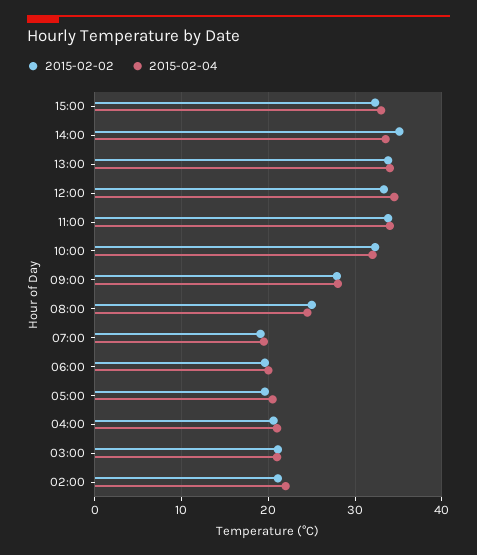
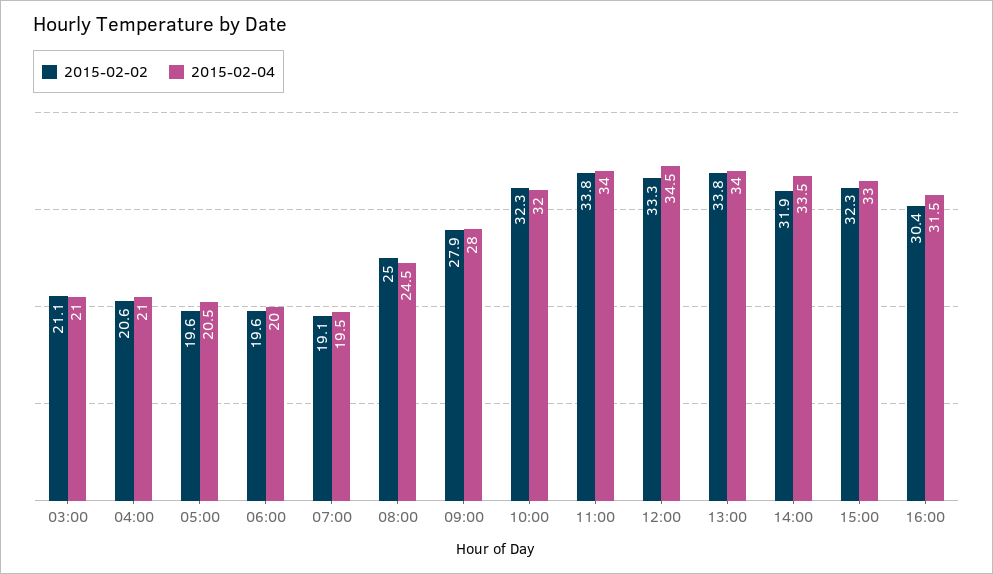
2015-02-02, 14:00: 35 -> 31.9
2015-02-02, 02:00: 21 -> none
2015-02-04, 02:00: 22 -> none
2015-02-02, 16:00: none -> 30.4
2015-02-04, 16:00: none -> 31.5

